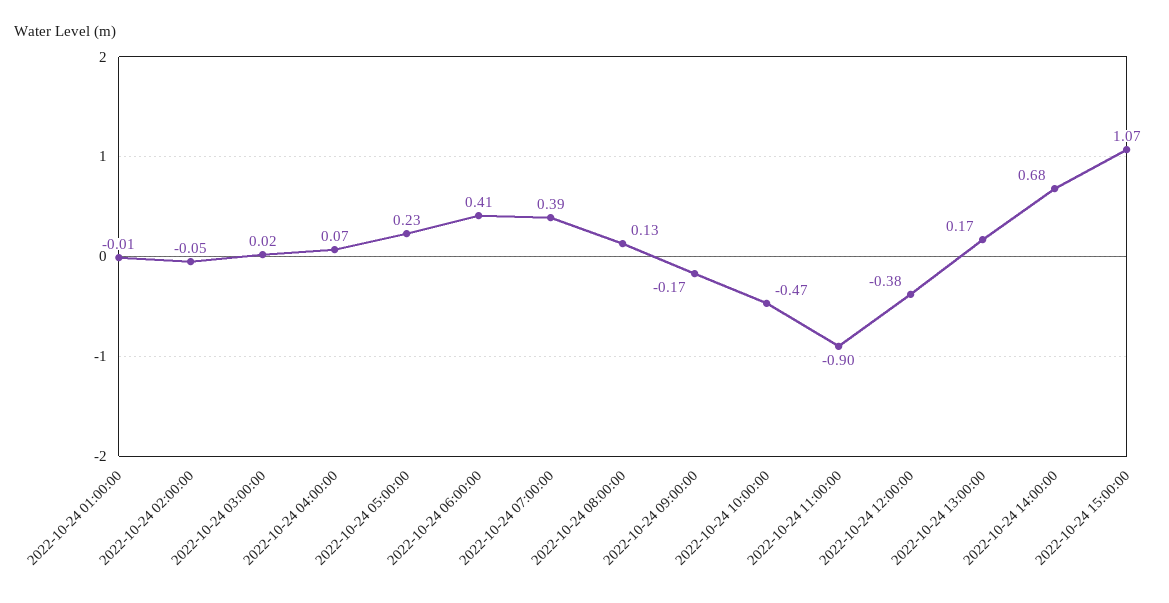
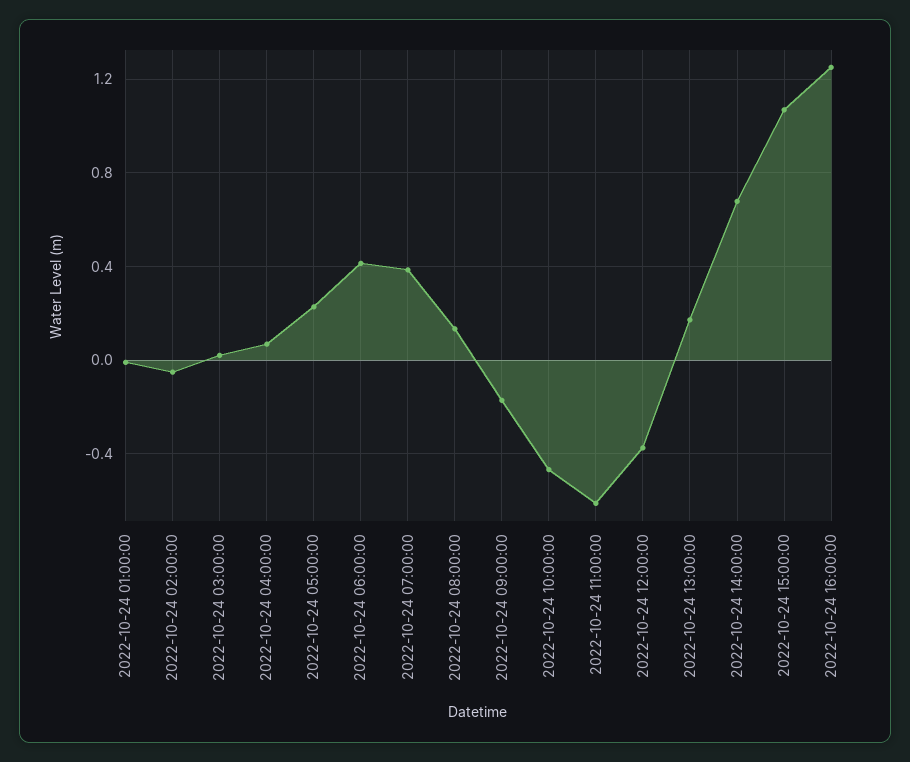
2022-10-24 11:00:00: -0.9 -> -0.6
2022-10-24 16:00:00: none -> 1.25

